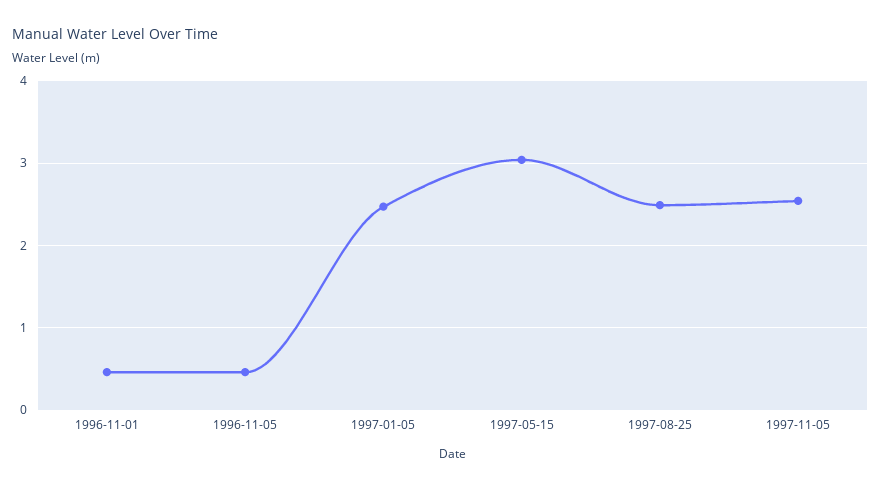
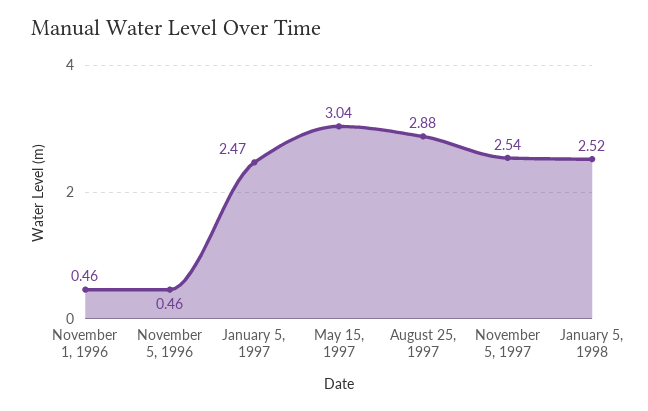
1997-08-25: 2.5 -> 2.88
January 5, 1998: none -> 2.52

